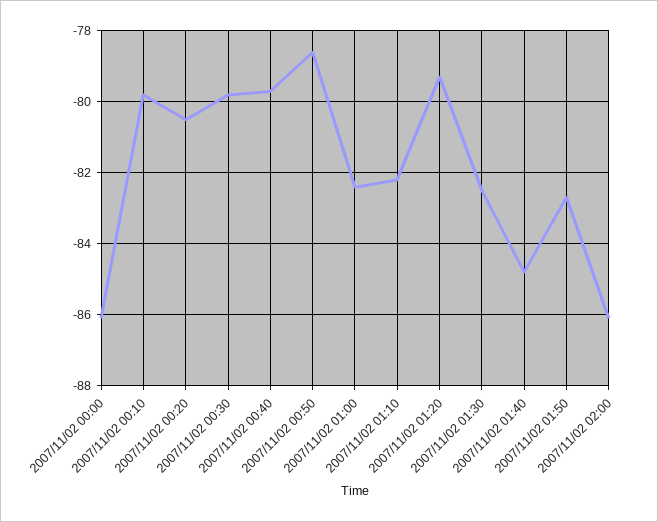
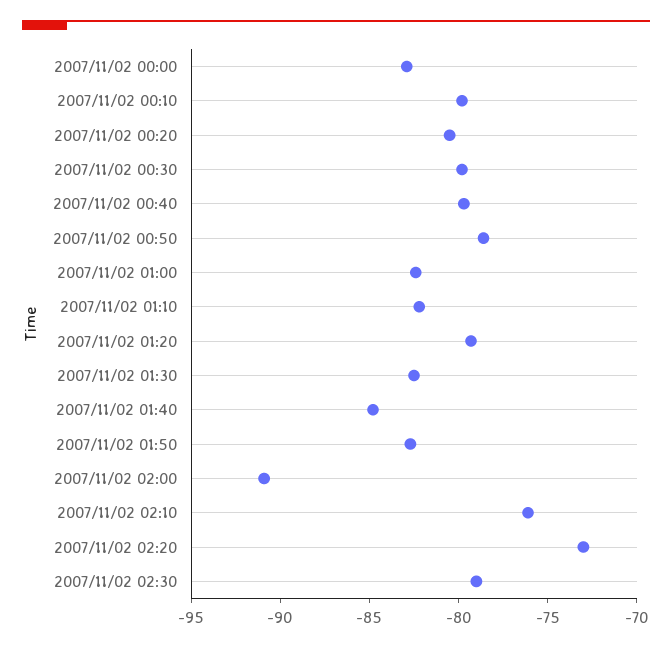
2007/11/02 00:00: -86 -> -83
2007/11/02 02:00: -86 -> -91
2007/11/02 02:10: none -> -76
2007/11/02 02:20: none -> -73
2007/11/02 02:30: none -> -79

